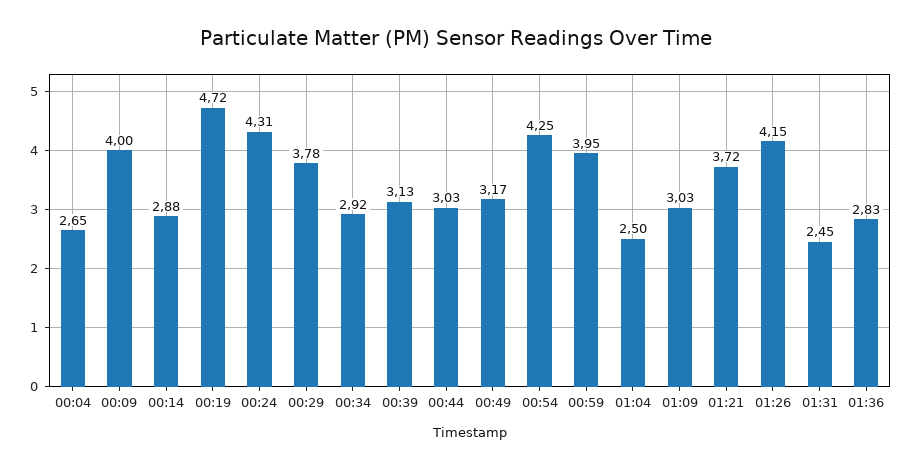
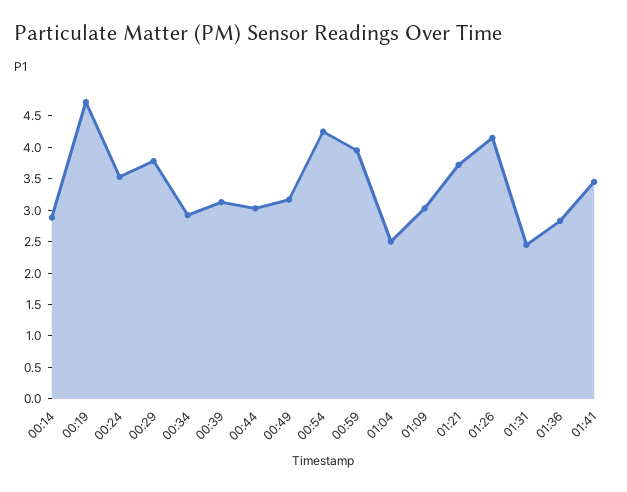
00:04: 2.65 -> none
00:09: 4 -> none
00:24: 4.31 -> 3.5
01:41: none -> 3.5

